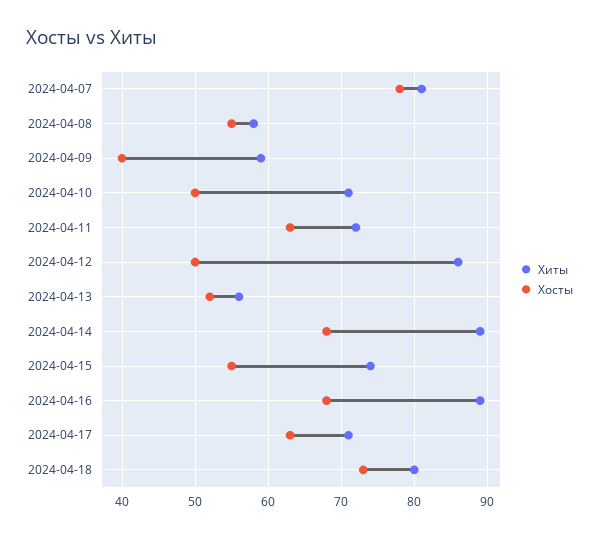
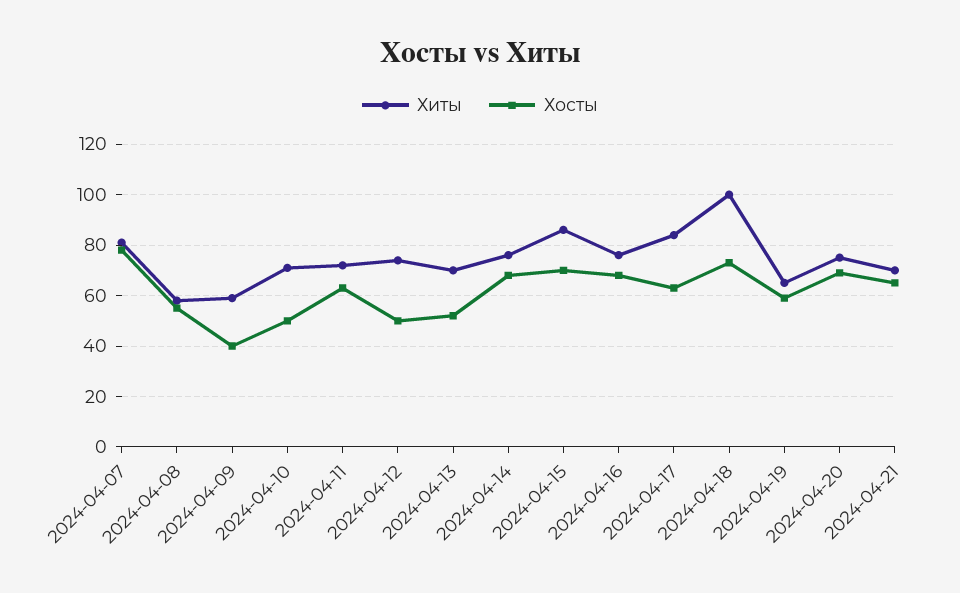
Хиты, 2024-04-12: 86 -> 75
Хиты, 2024-04-13: 56 -> 70
Хиты, 2024-04-14: 89 -> 75
Хиты, 2024-04-15: 74 -> 85
Хосты, 2024-04-15: 55 -> 70
Хиты, 2024-04-16: 89 -> 75
Хиты, 2024-04-17: 71 -> 85
Хиты, 2024-04-18: 80 -> 100
Хиты, 2024-04-19: none -> 65
Хосты, 2024-04-19: none -> 60
Хиты, 2024-04-20: none -> 75
Хосты, 2024-04-20: none -> 70
Хиты, 2024-04-21: none -> 70
Хосты, 2024-04-21: none -> 65

